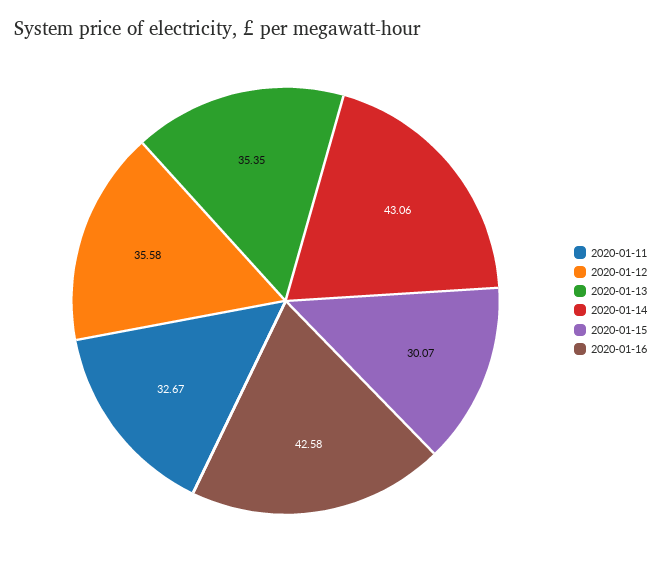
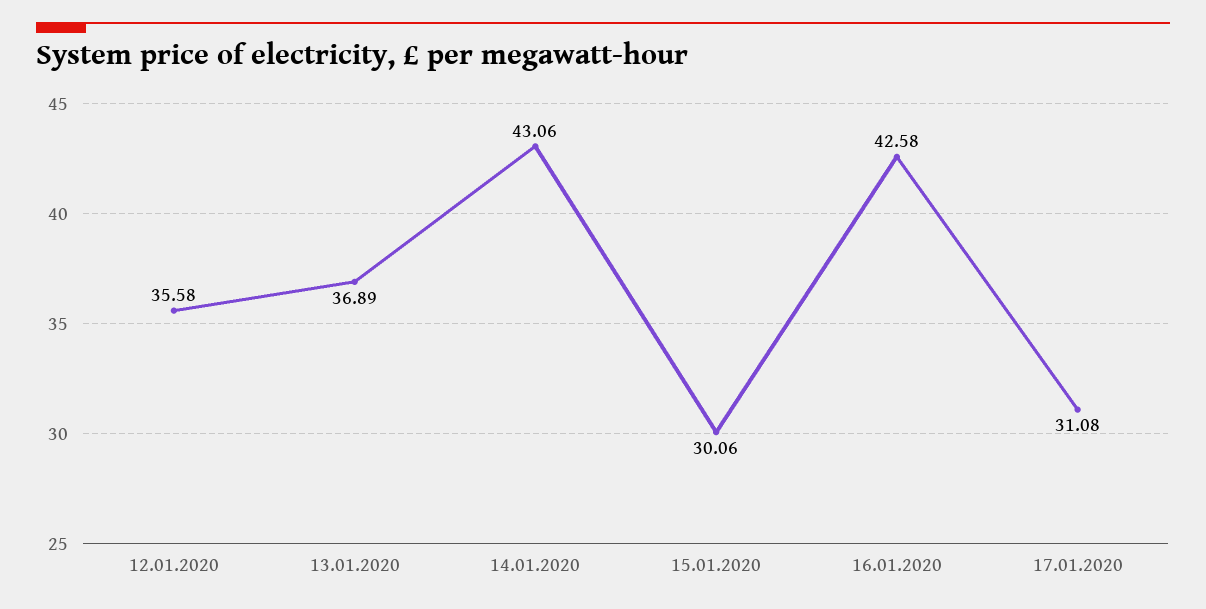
2020-01-11: 32.67 -> none
2020-01-13: 35.35 -> 36.89
2020-01-15: 30.07 -> 30.06
17.01.2020: none -> 31.08

